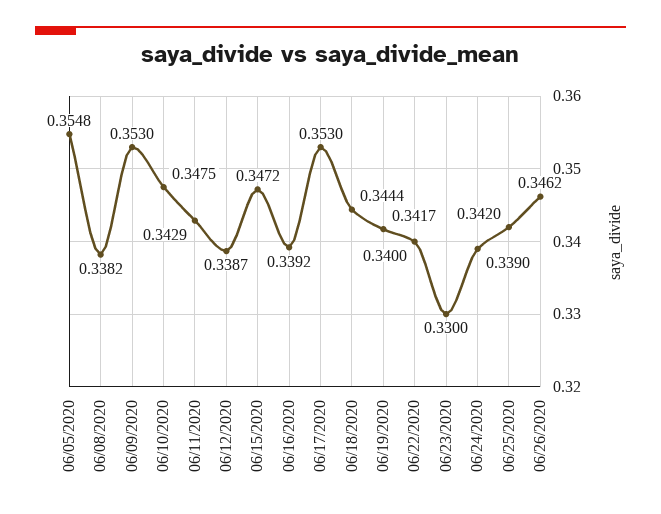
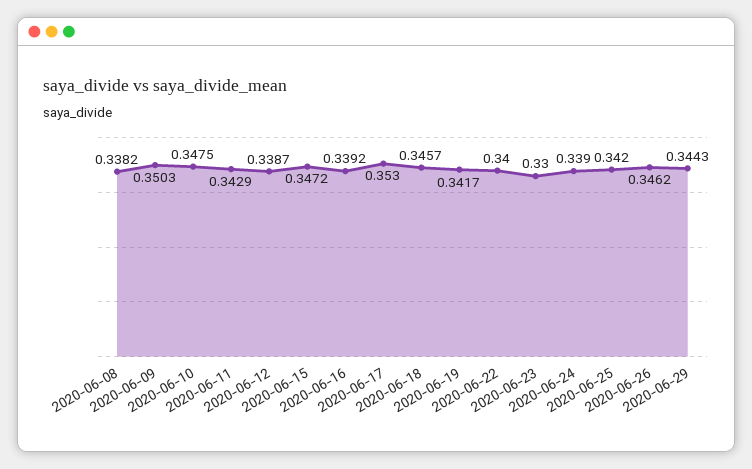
06/05/2020: 0.3548 -> none
06/09/2020: 0.353 -> 0.3503
06/18/2020: 0.3444 -> 0.3457
2020-06-29: none -> 0.3443

